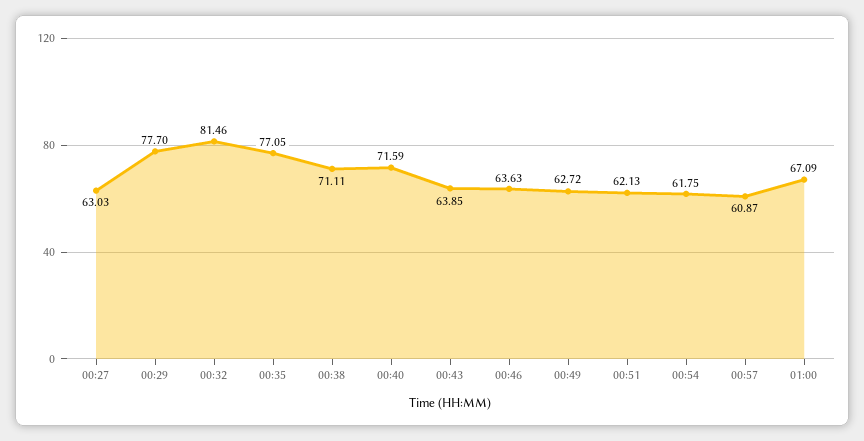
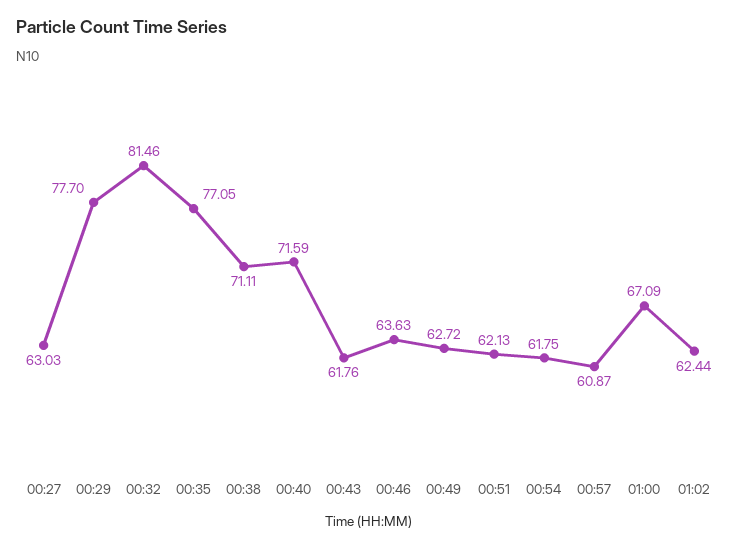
00:43: 63.85 -> 61.76
01:02: none -> 62.44

